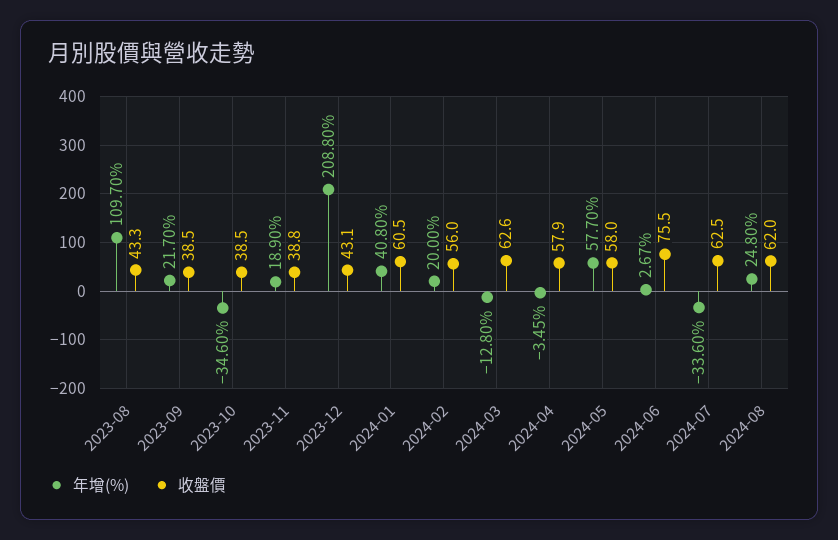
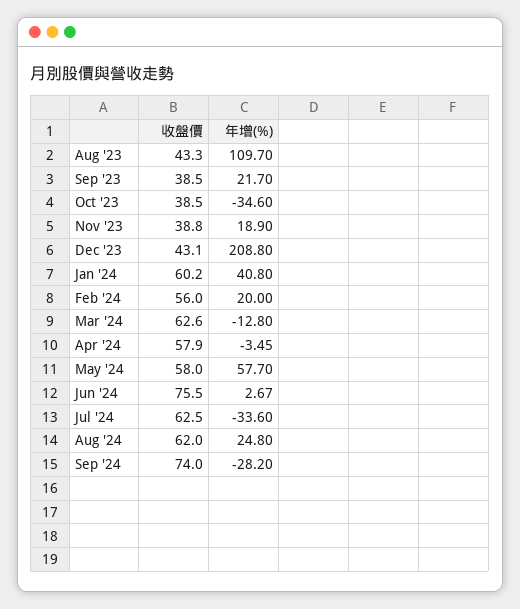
收盤價, 2024-01: 60.5 -> 60.2
收盤價, Sep '24: none -> 74
年增(%), Sep '24: none -> -28.2

